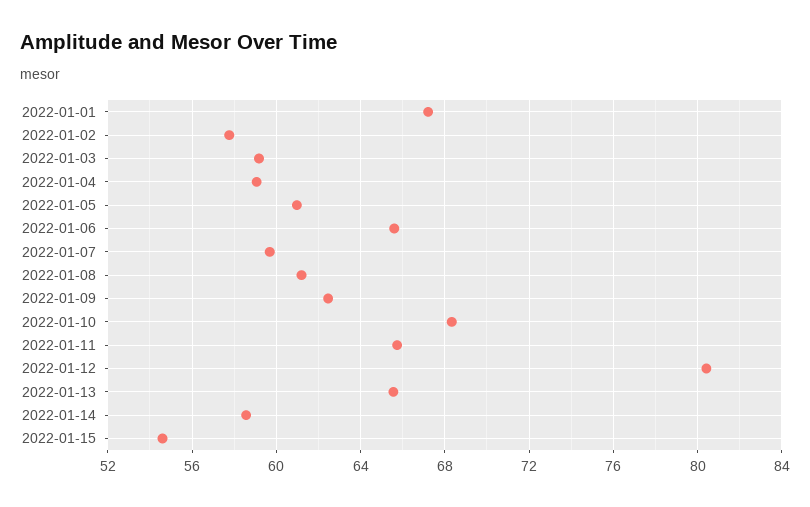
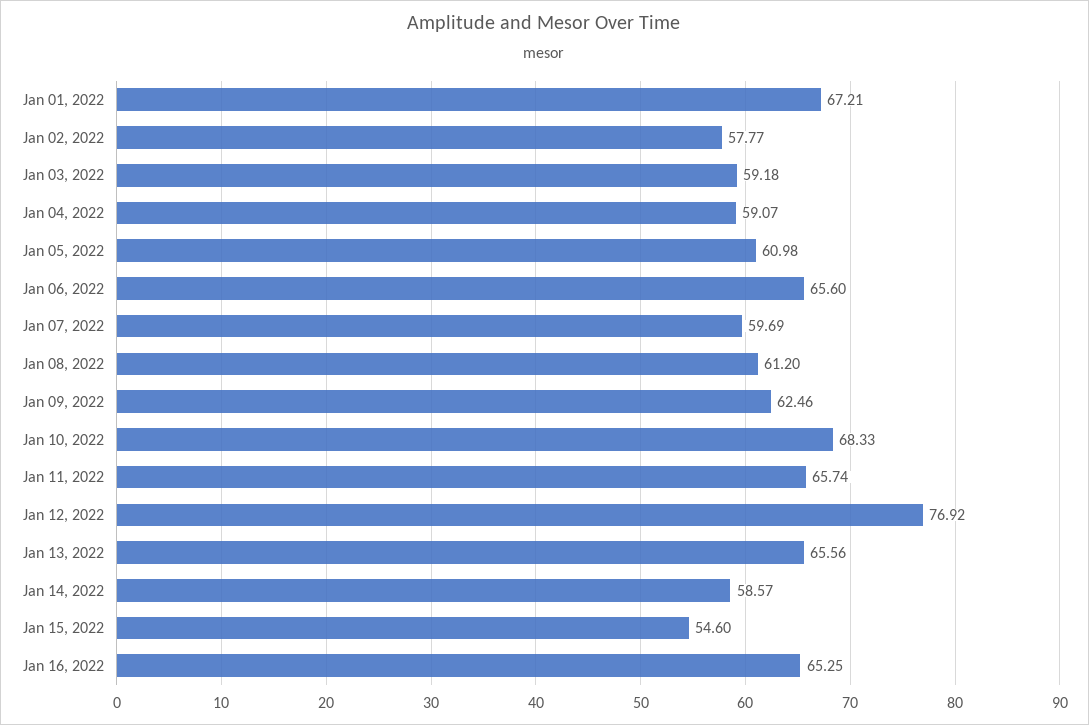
2022-01-12: 80.5 -> 76.92
Jan 16, 2022: none -> 65.25

